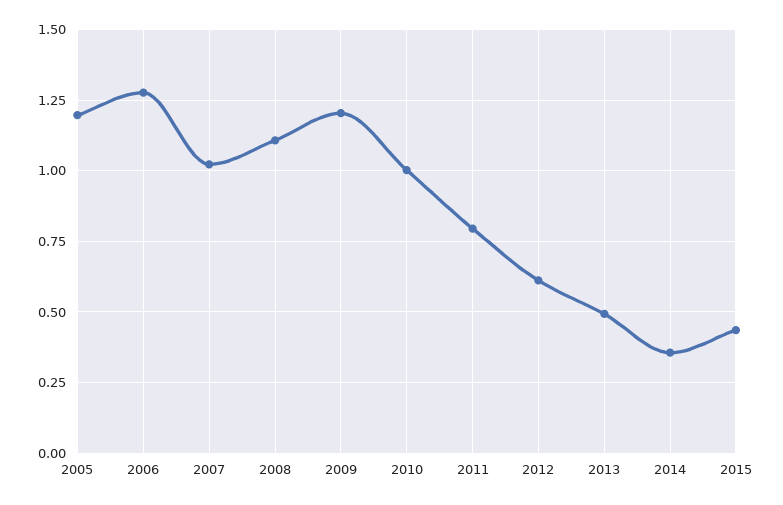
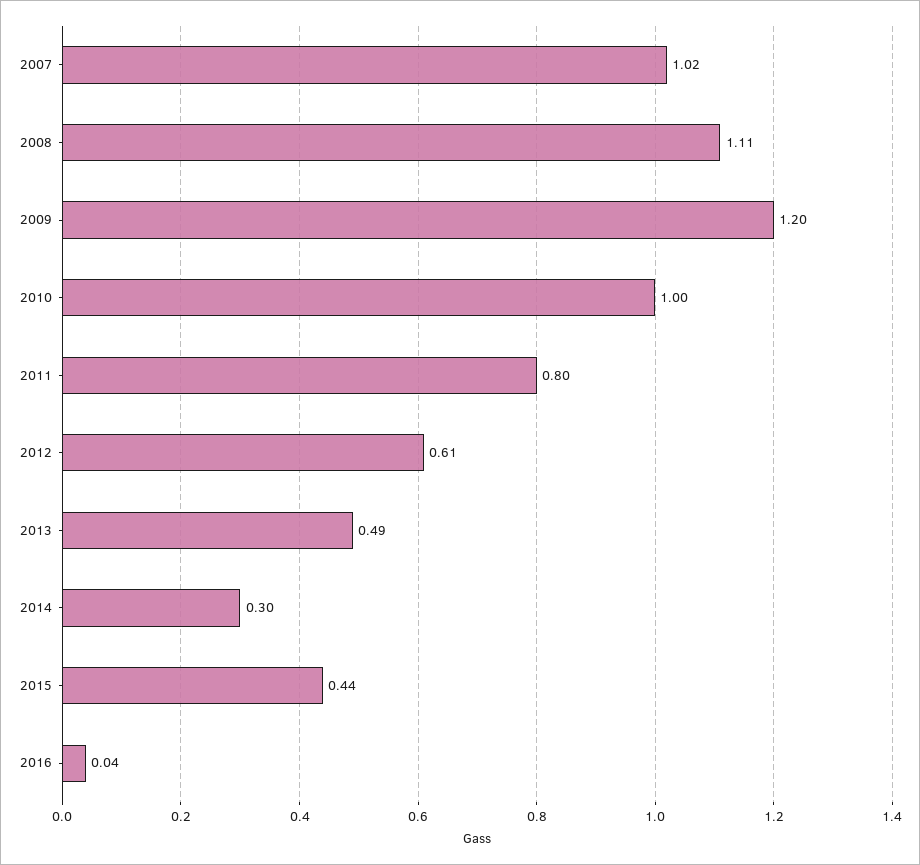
2005: 1.2 -> none
2006: 1.275 -> none
2014: 0.35 -> 0.3
2016: none -> 0.04

